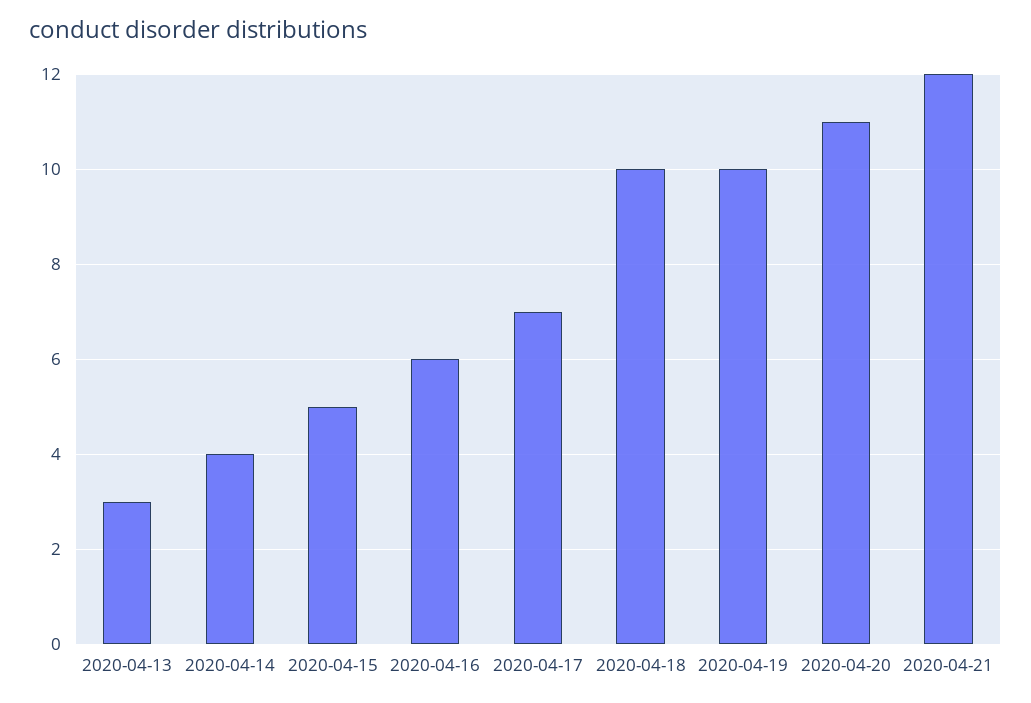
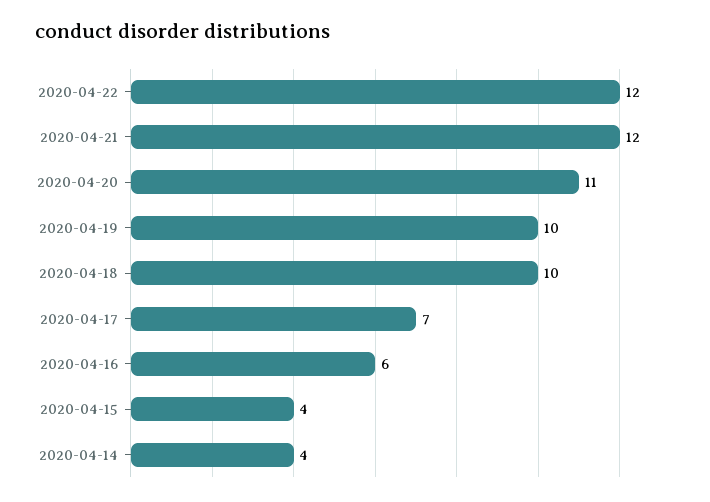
2020-04-13: 3 -> none
2020-04-15: 5 -> 4
2020-04-22: none -> 12

